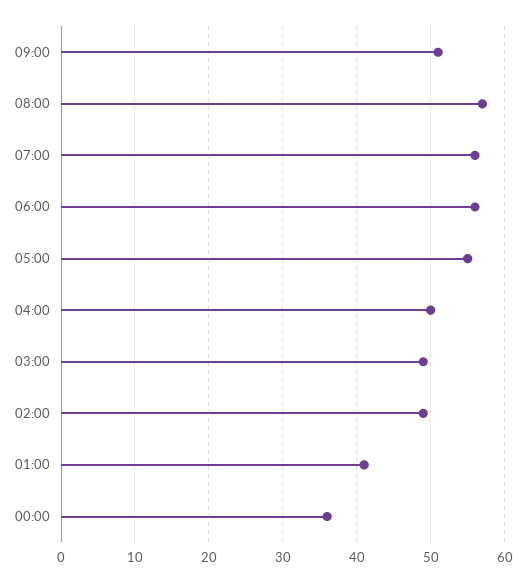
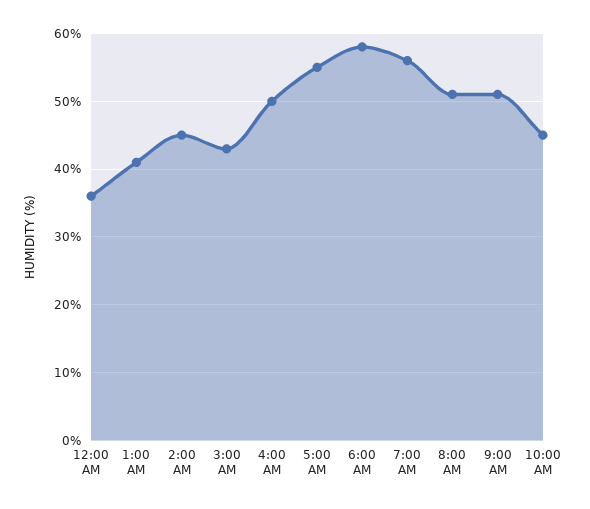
08:00: 57 -> 51
06:00: 56 -> 58
03:00: 49 -> 43
02:00: 49 -> 45
10:00 AM: none -> 45

